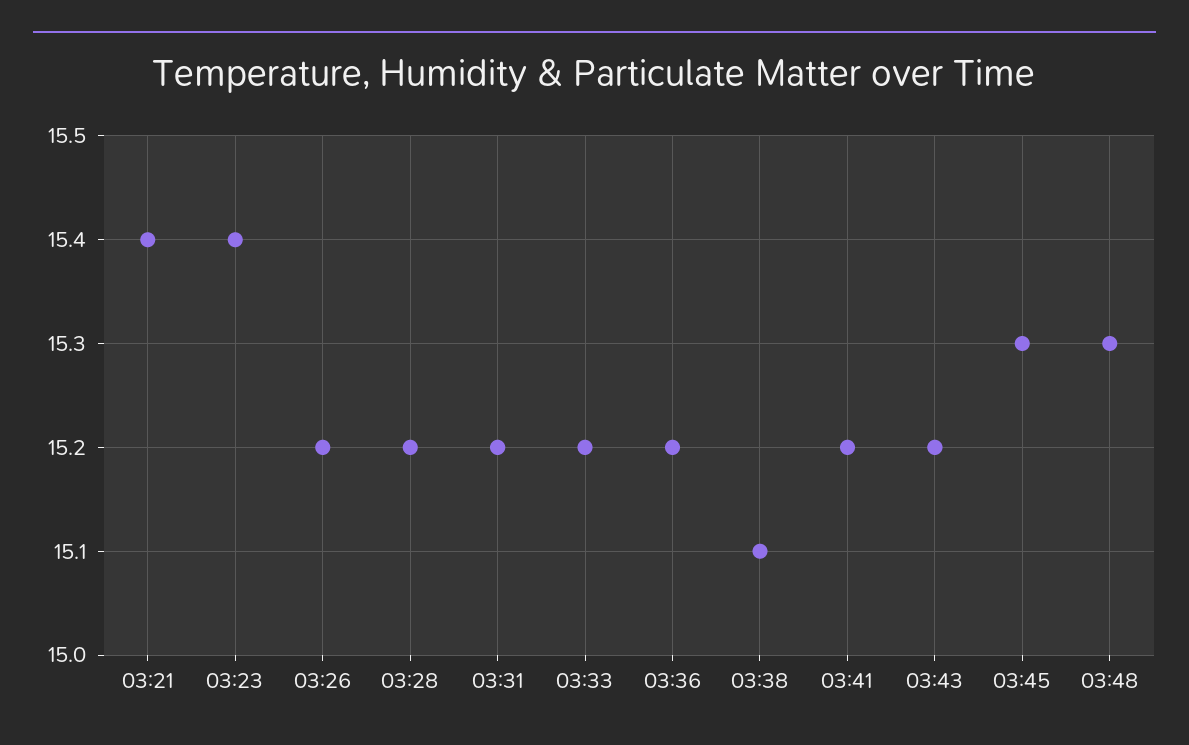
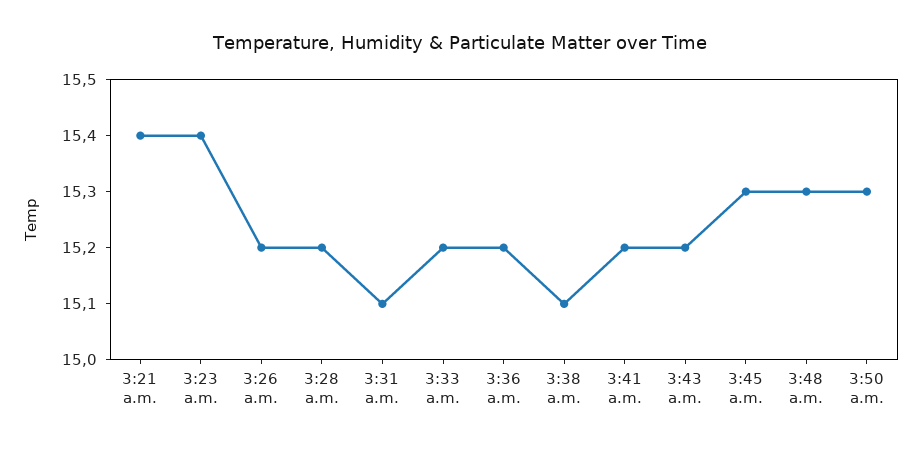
03:31: 15.2 -> 15.1
3:50 a.m.: none -> 15.3

